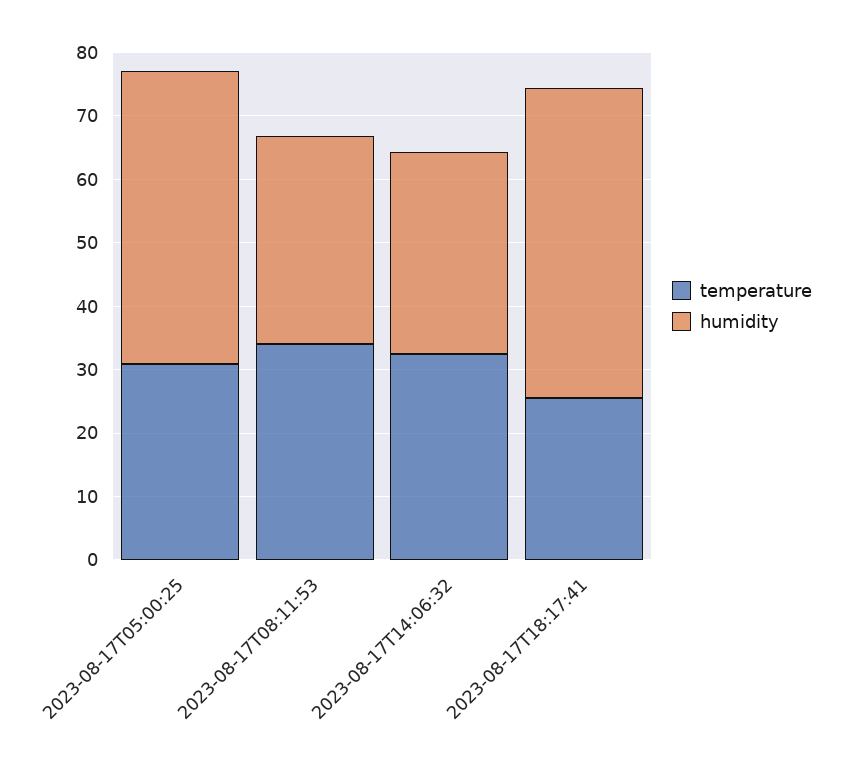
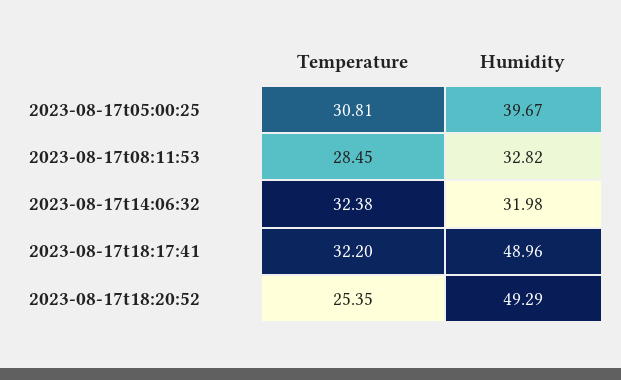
humidity, 2023-08-17T05:00:25: 46 -> 39.67
temperature, 2023-08-17T08:11:53: 34 -> 28.45
temperature, 2023-08-17T18:17:41: 26 -> 32.2
temperature, 2023-08-17t18:20:52: none -> 25.35
humidity, 2023-08-17t18:20:52: none -> 49.29

